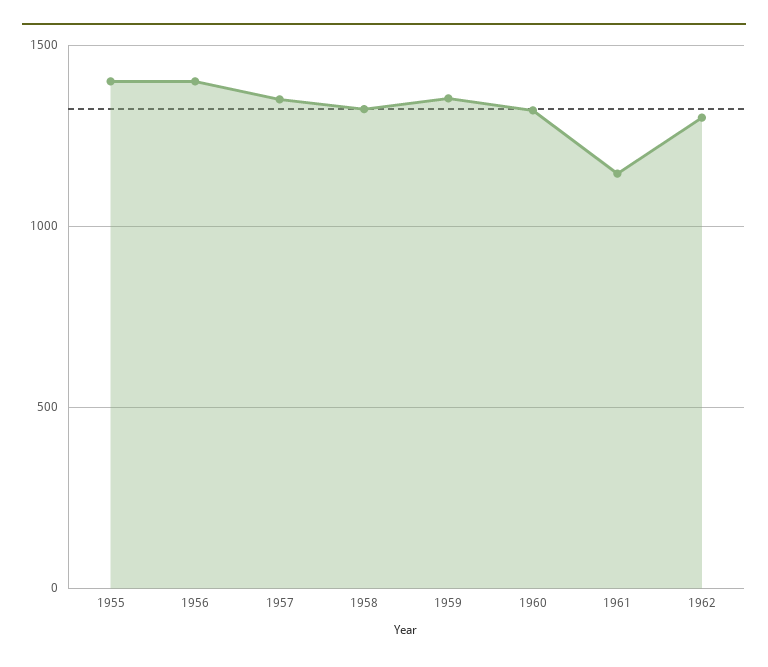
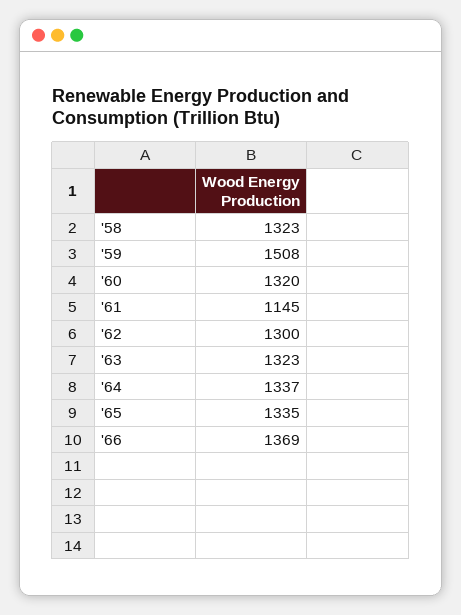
1955: 1400 -> none
1956: 1400 -> none
1957: 1350 -> none
1959: 1350 -> 1508
'63: none -> 1323
'64: none -> 1337
'65: none -> 1335
'66: none -> 1369

